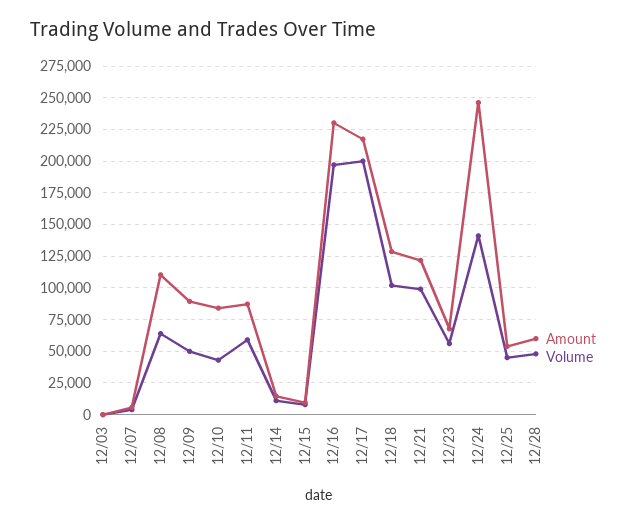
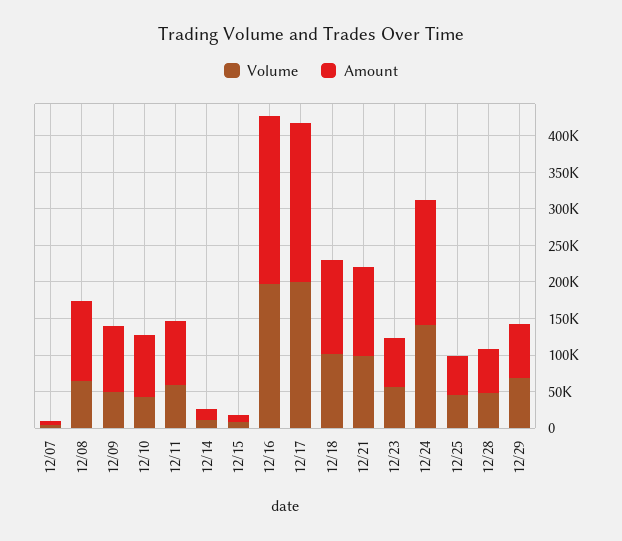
Amount, 12/03: 0 -> none
Volume, 12/03: 0 -> none
Amount, 12/24: 245000 -> 175000
Volume, 12/29: none -> 75000
Amount, 12/29: none -> 75000

